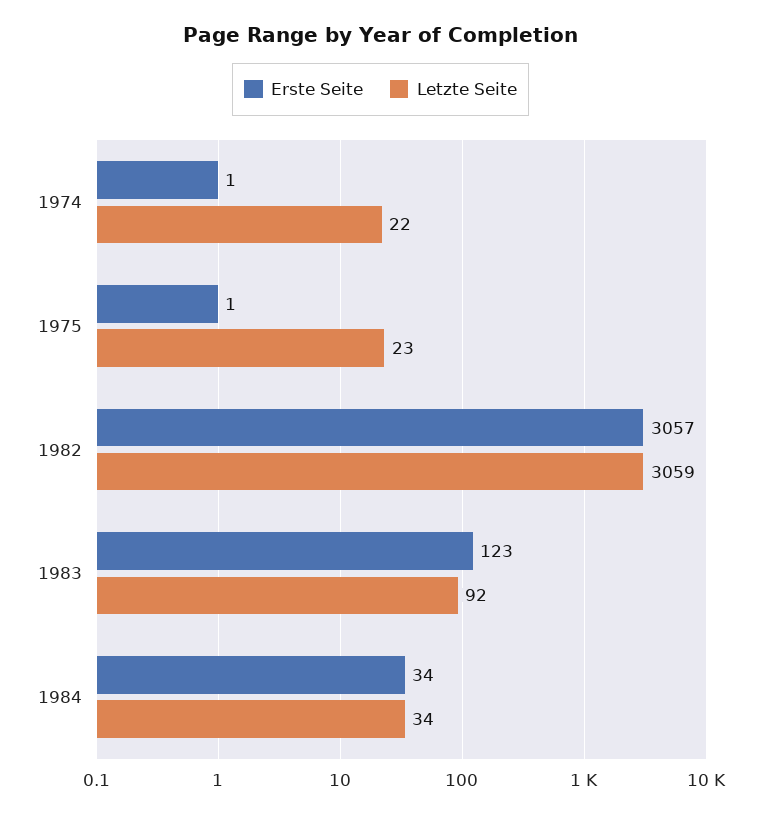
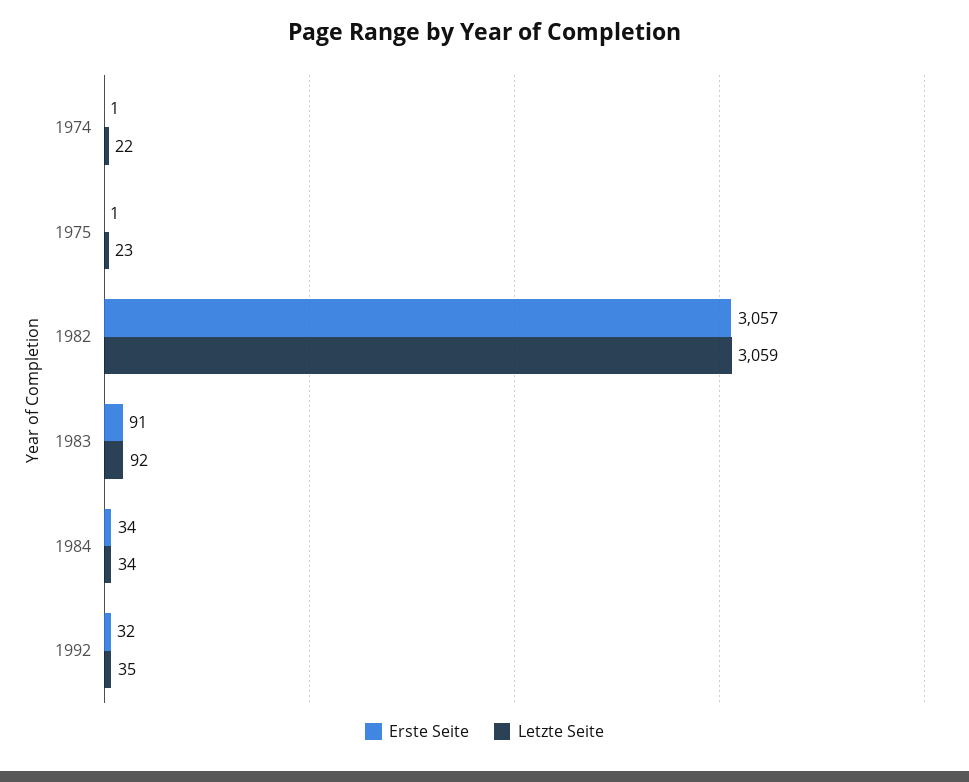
Erste Seite, 1983: 123 -> 91
Erste Seite, 1992: none -> 32
Letzte Seite, 1992: none -> 35

